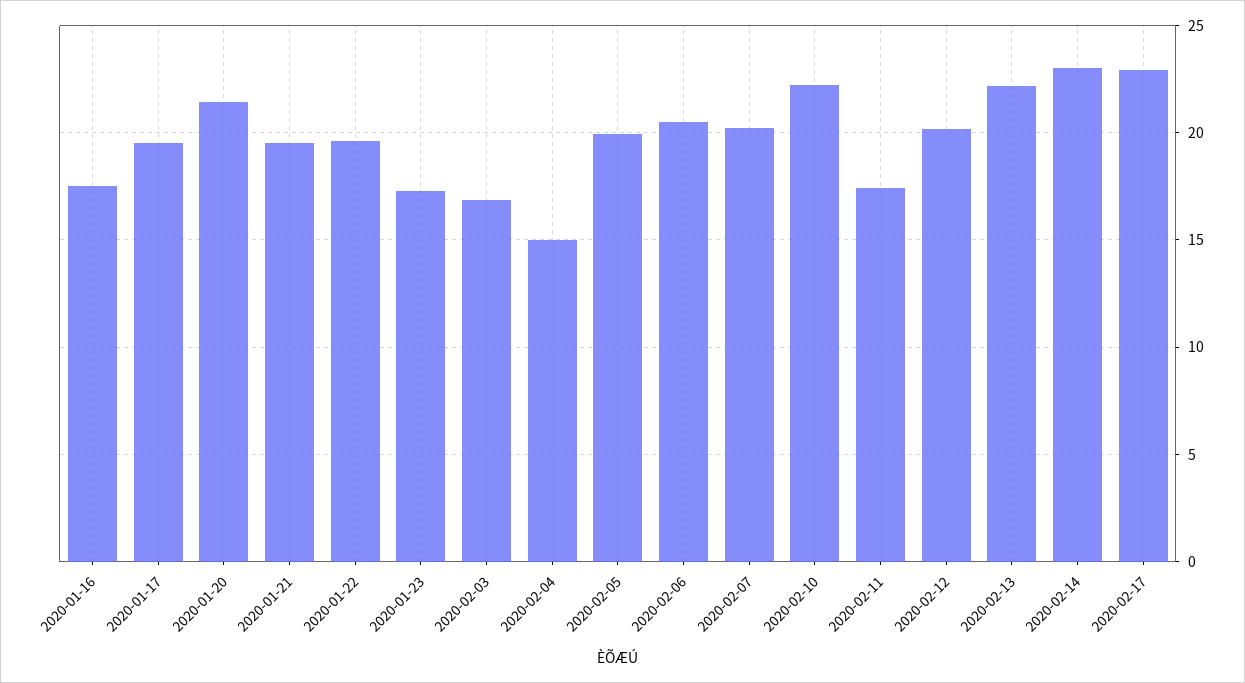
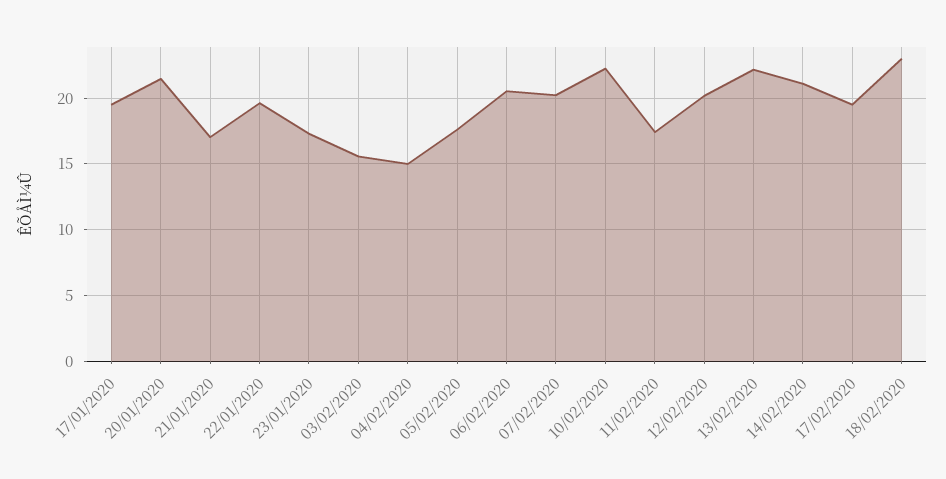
2020-01-16: 17.5 -> none
2020-01-21: 19.5 -> 17
2020-02-03: 17 -> 15.5
2020-02-05: 20 -> 17.5
2020-02-14: 23 -> 21
2020-02-17: 23 -> 19.5
18/02/2020: none -> 23

